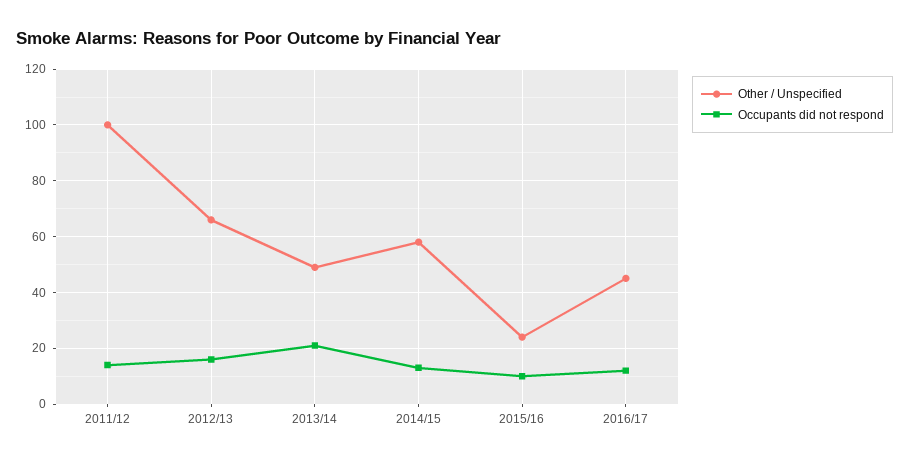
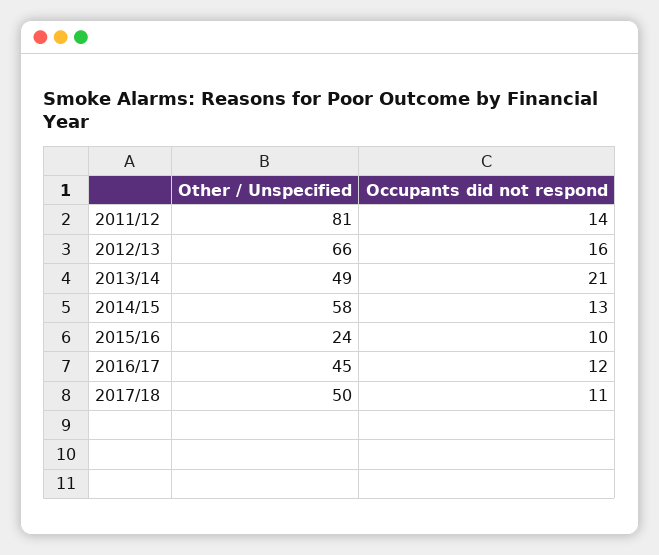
Other / Unspecified, 2011/12: 100 -> 81
Other / Unspecified, 2017/18: none -> 50
Occupants did not respond, 2017/18: none -> 11

